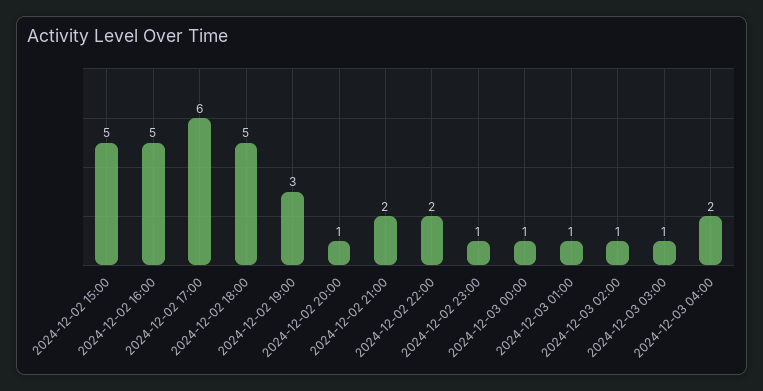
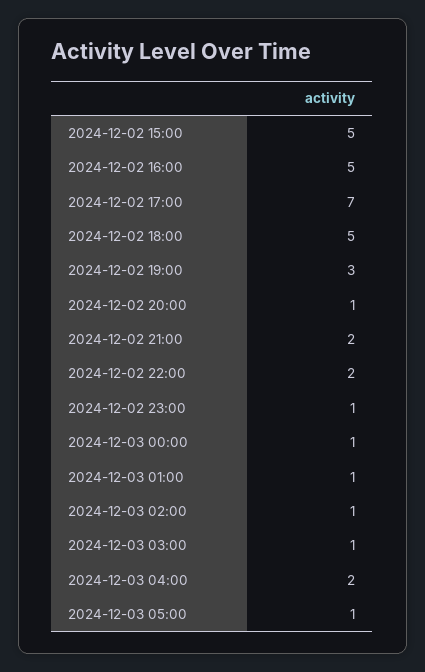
2024-12-02 17:00: 6 -> 7
2024-12-03 05:00: none -> 1

